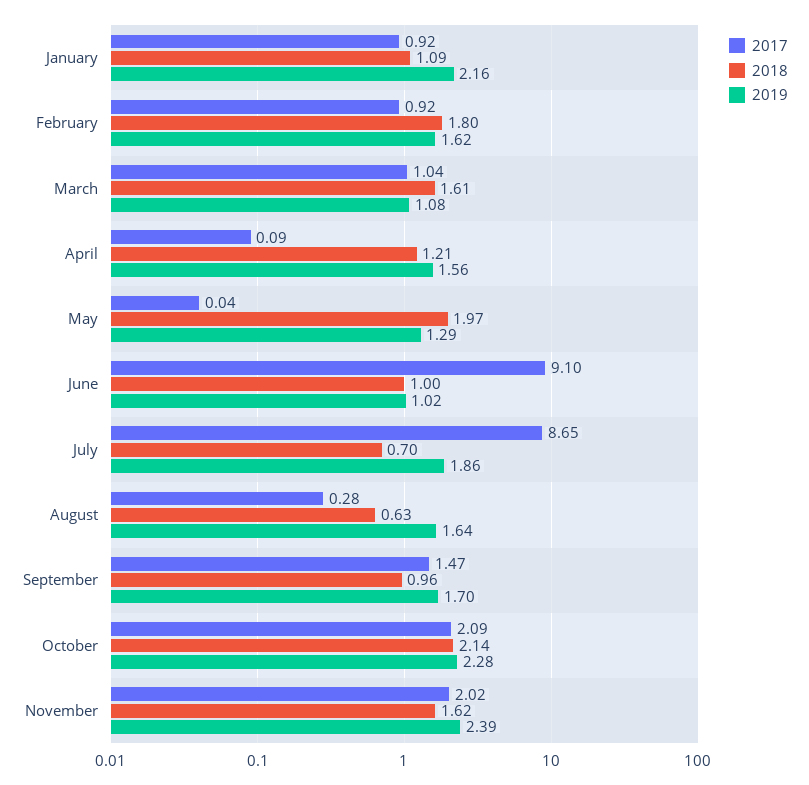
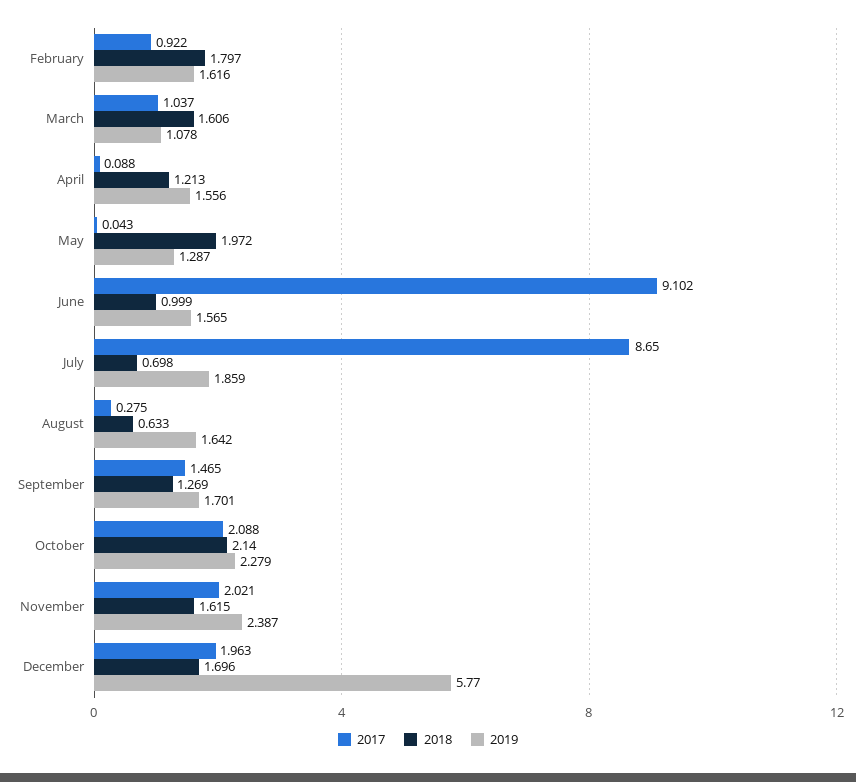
2017, January: 0.92 -> none
2018, January: 1.09 -> none
2019, January: 2.16 -> none
2019, June: 1.02 -> 1.565
2018, September: 0.96 -> 1.269
2017, December: none -> 1.963
2018, December: none -> 1.696
2019, December: none -> 5.77

